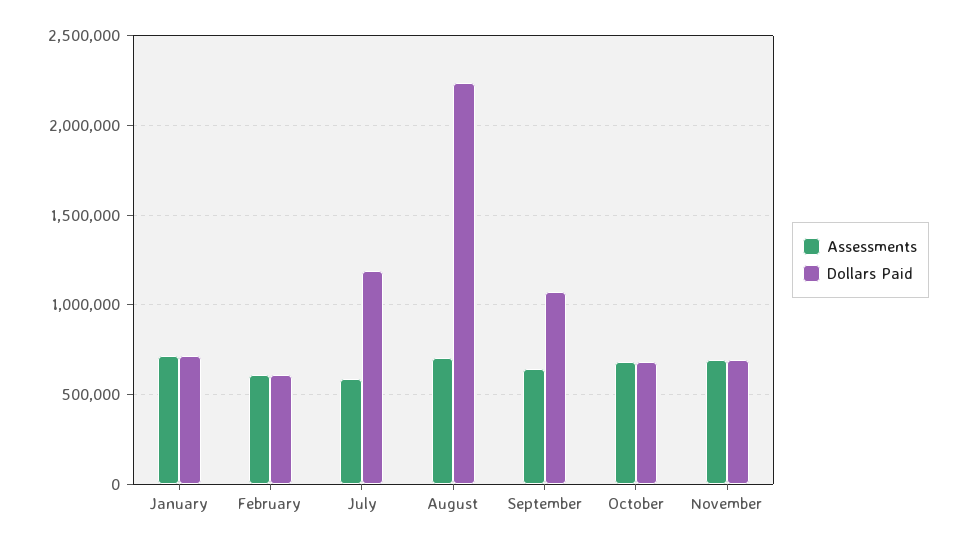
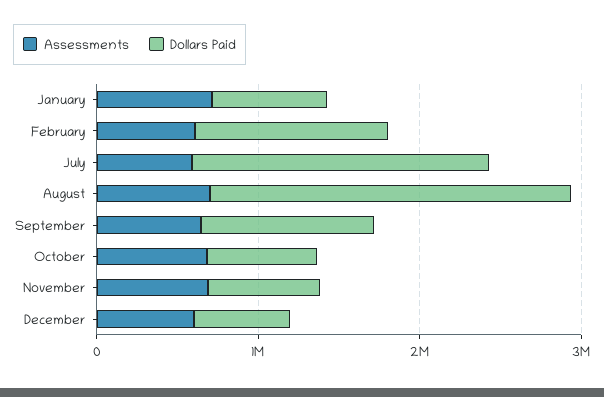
Dollars Paid, February: 600000 -> 1200000
Dollars Paid, July: 1200000 -> 1800000
Assessments, December: none -> 600000
Dollars Paid, December: none -> 600000

